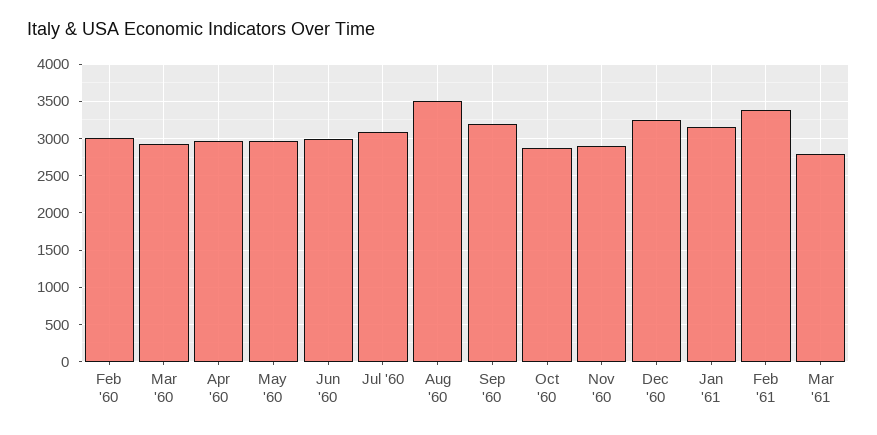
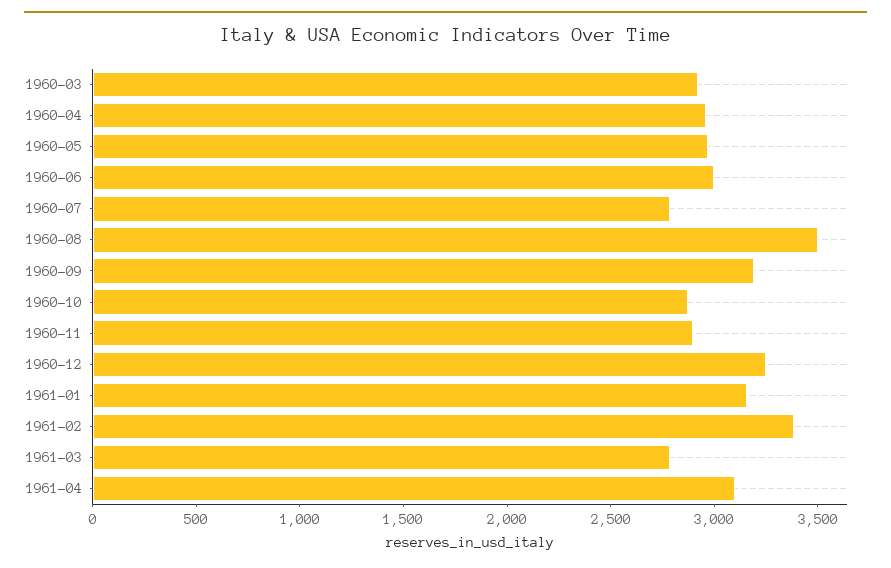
Feb '60: 3000 -> none
Jul '60: 3100 -> 2800
1961-04: none -> 3100

